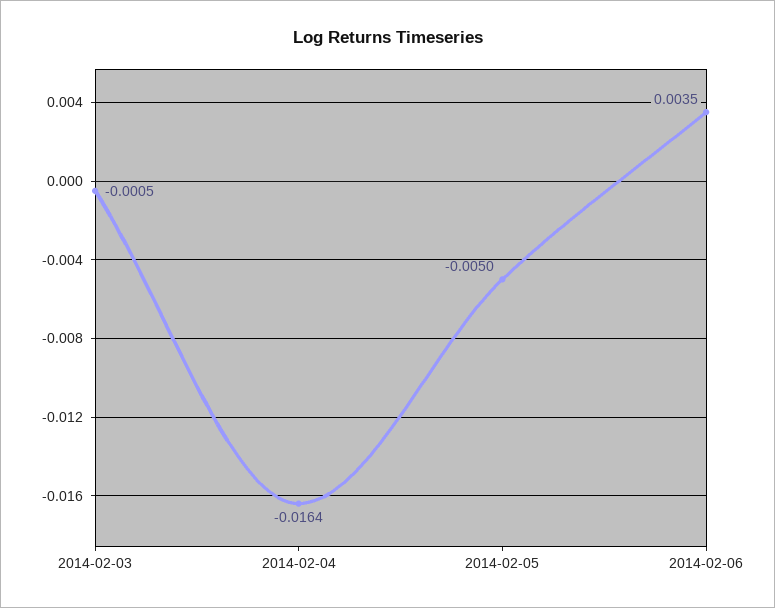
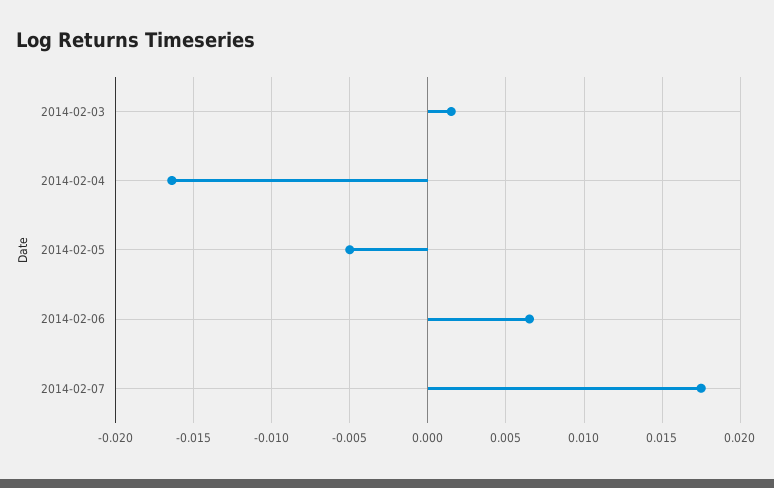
2014-02-03: -0.0005 -> 0.0015
2014-02-06: 0.0035 -> 0.0065
2014-02-07: none -> 0.0175

